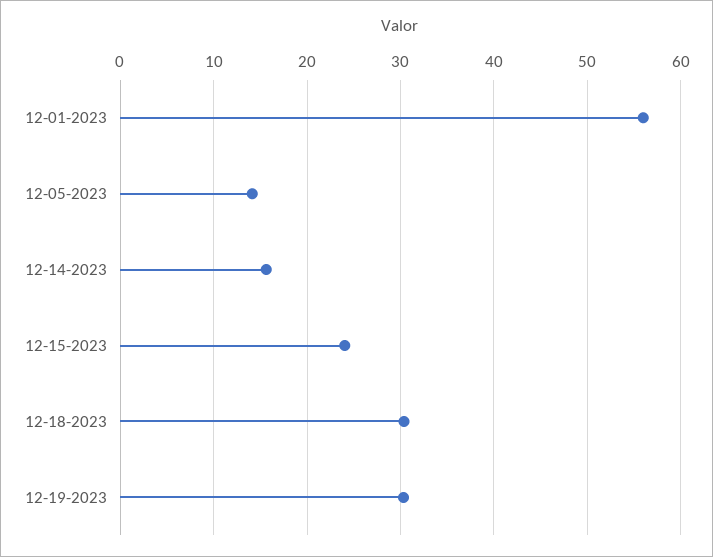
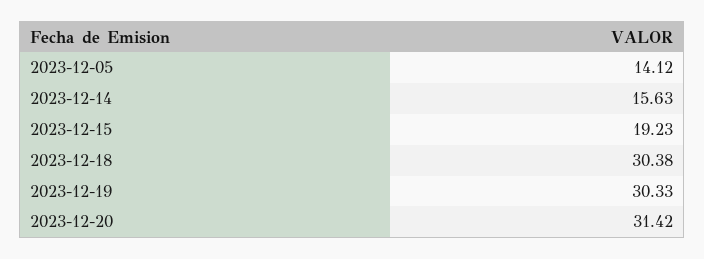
12-01-2023: 56 -> none
12-15-2023: 24 -> 19.23
2023-12-20: none -> 31.42

